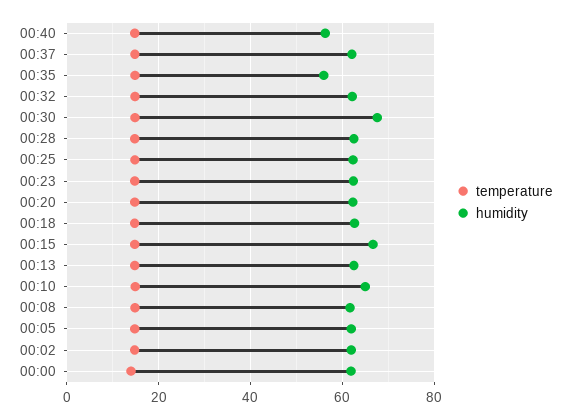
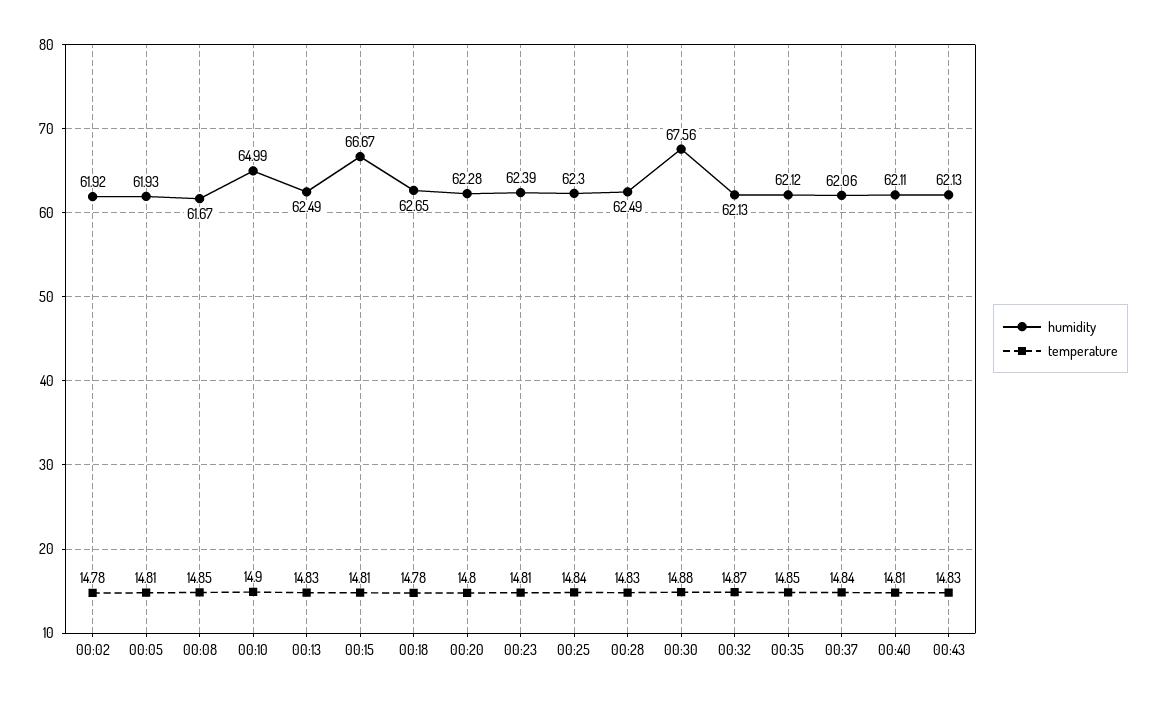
humidity, 00:40: 56 -> 62.11
humidity, 00:35: 56 -> 62.12
temperature, 00:00: 14 -> none
humidity, 00:00: 62 -> none
humidity, 00:43: none -> 62.13
temperature, 00:43: none -> 14.83

